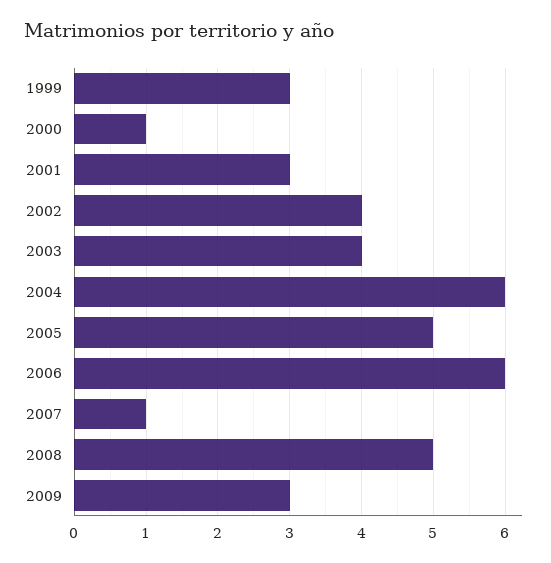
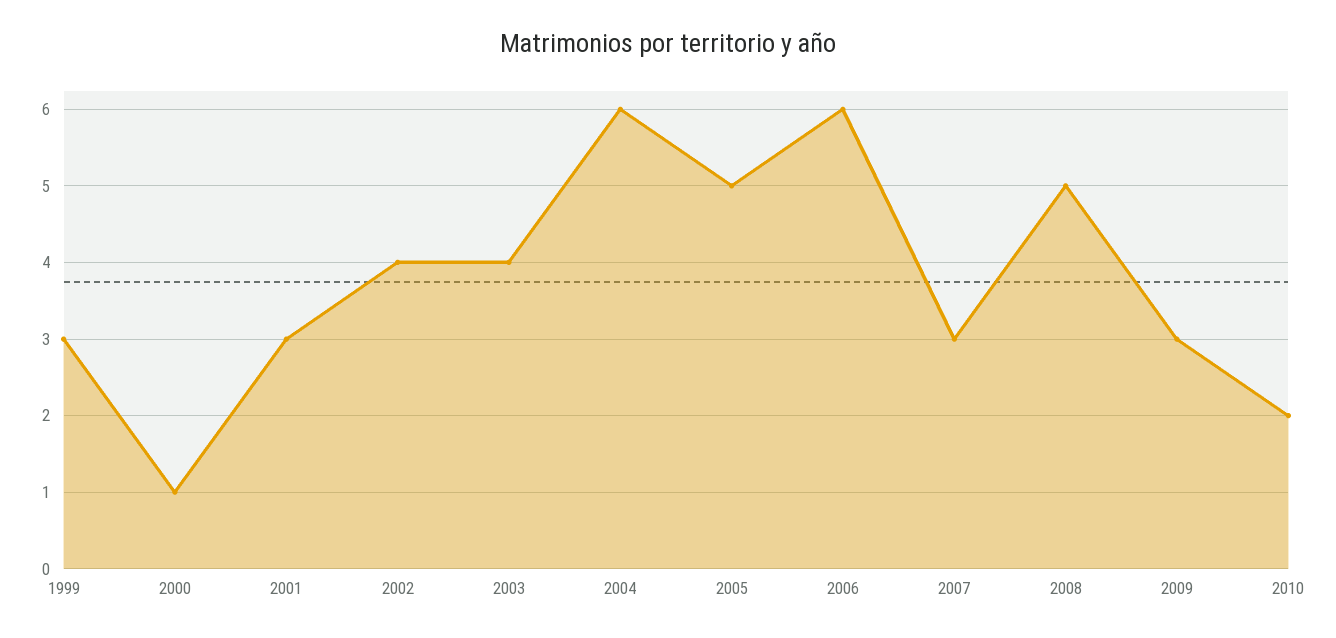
2007: 1 -> 3
2010: none -> 2

